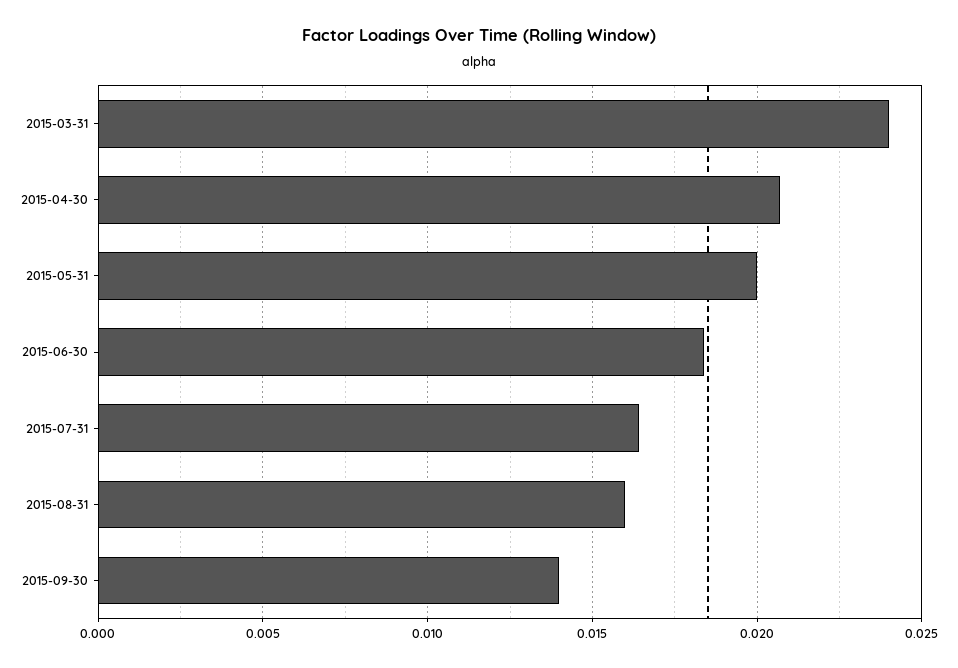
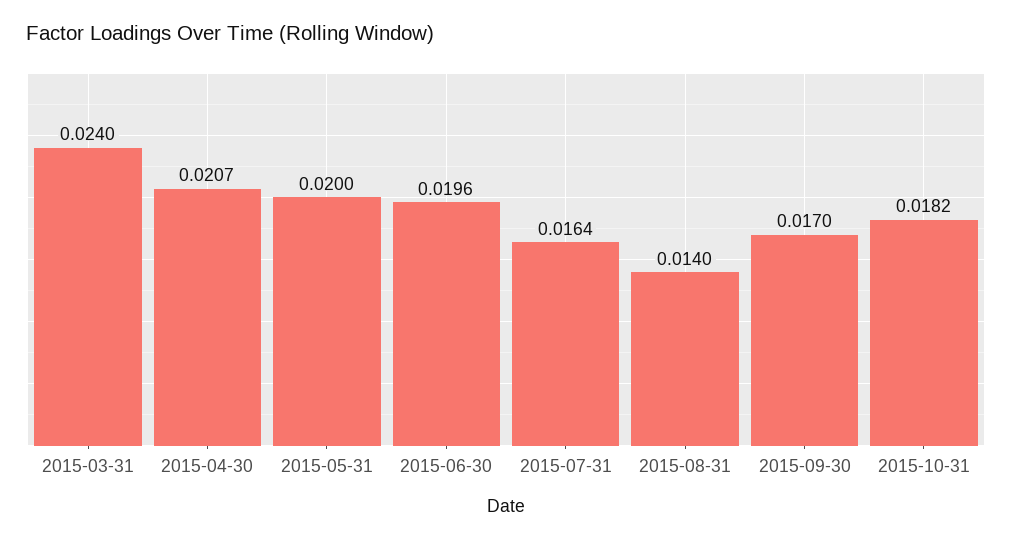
2015-06-30: 0.0185 -> 0.0196
2015-08-31: 0.016 -> 0.014
2015-09-30: 0.014 -> 0.017
2015-10-31: none -> 0.0182

